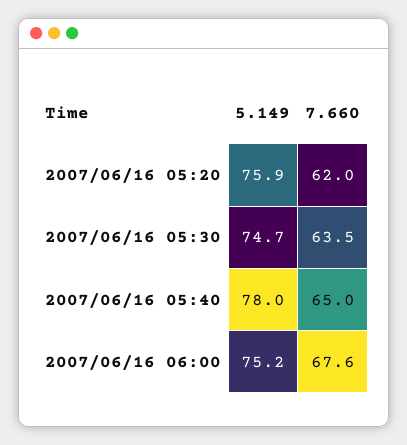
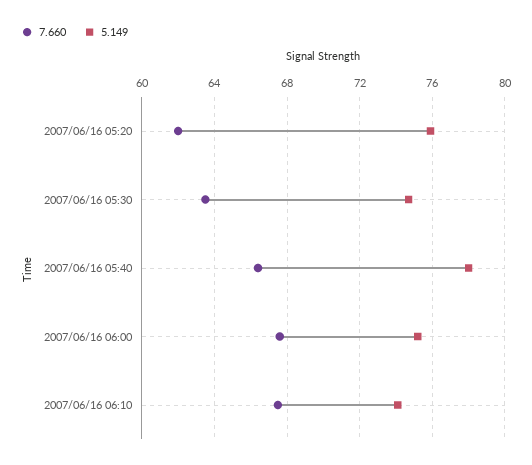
7.660, 2007/06/16 05:40: 65 -> 66.5
7.660, 2007/06/16 06:10: none -> 67.5
5.149, 2007/06/16 06:10: none -> 74

